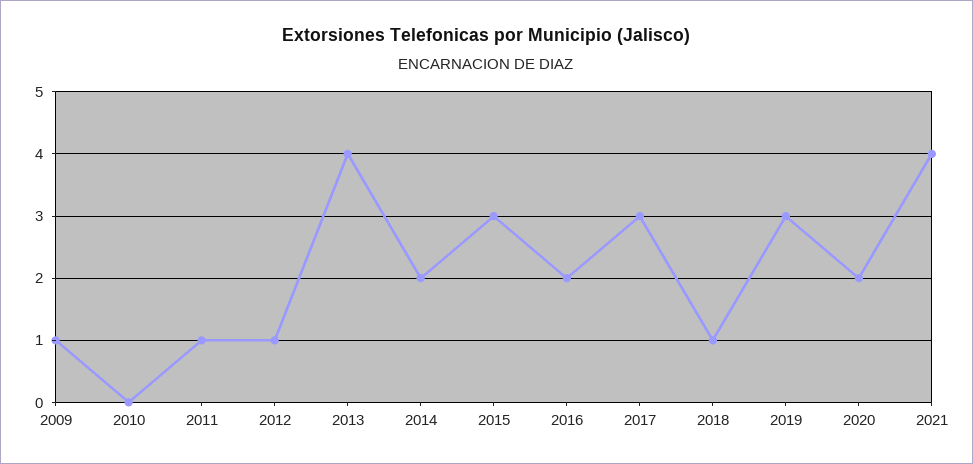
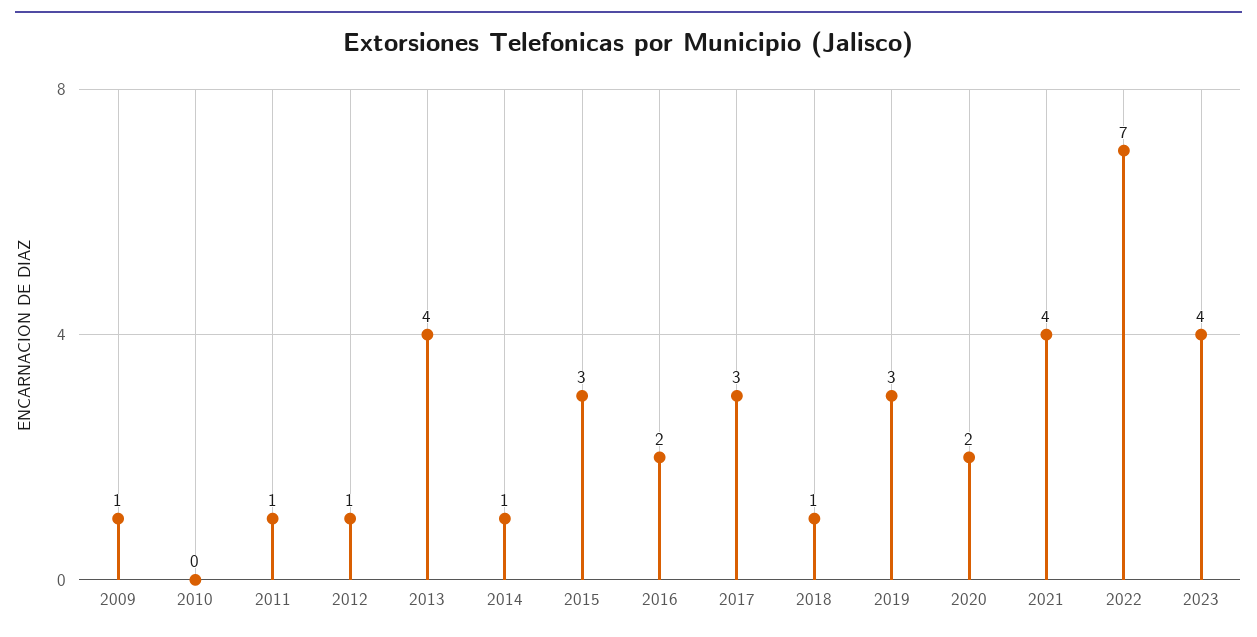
2014: 2 -> 1
2022: none -> 7
2023: none -> 4

